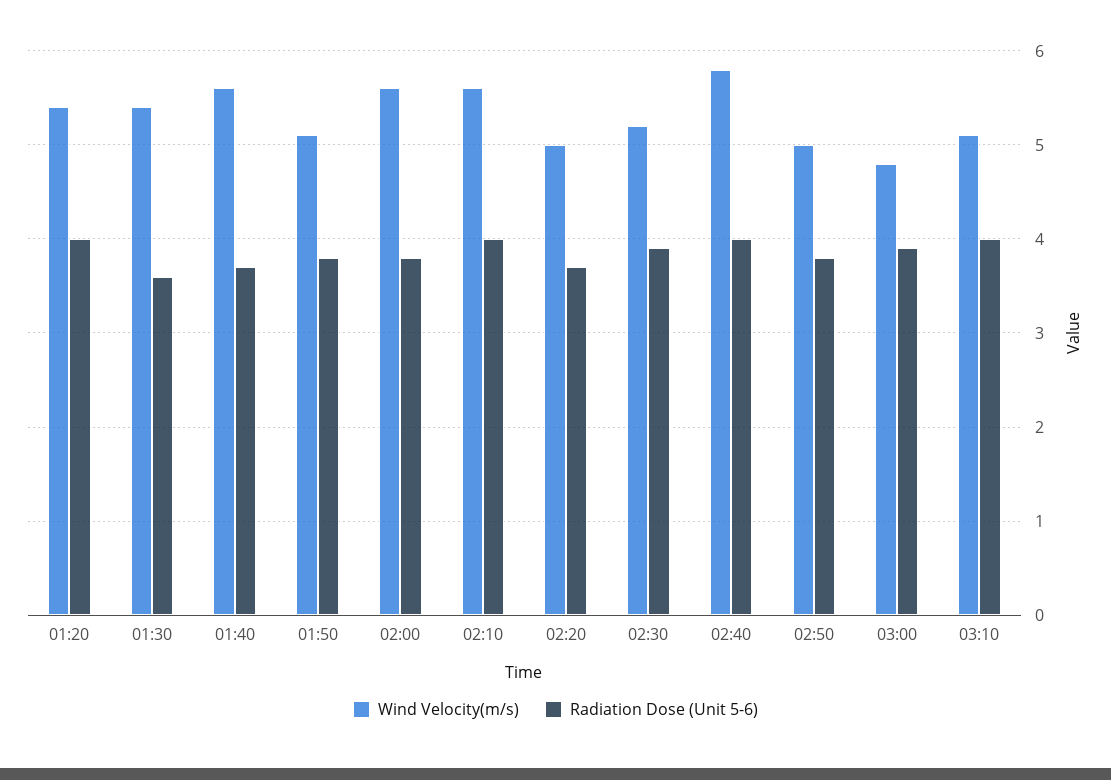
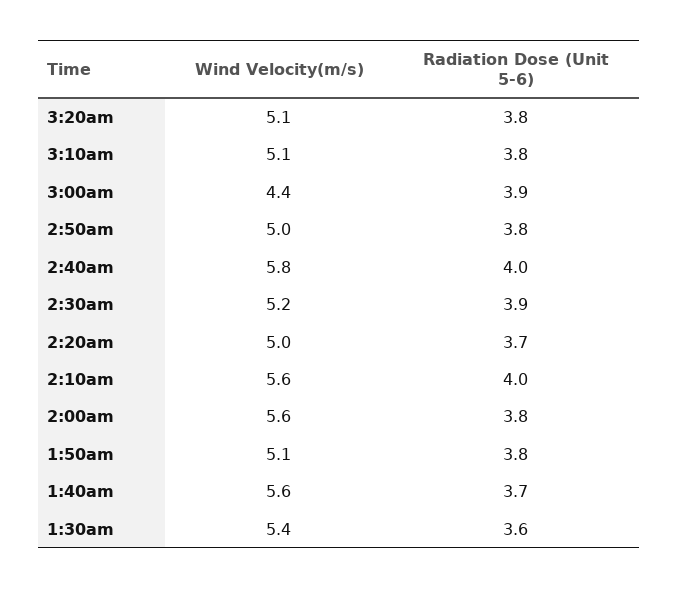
Wind Velocity(m/s), 01:20: 5.4 -> none
Radiation Dose (Unit 5-6), 01:20: 4 -> none
Wind Velocity(m/s), 03:00: 4.8 -> 4.4
Radiation Dose (Unit 5-6), 03:10: 4 -> 3.8
Wind Velocity(m/s), 3:20am: none -> 5.1
Radiation Dose (Unit 5-6), 3:20am: none -> 3.8

